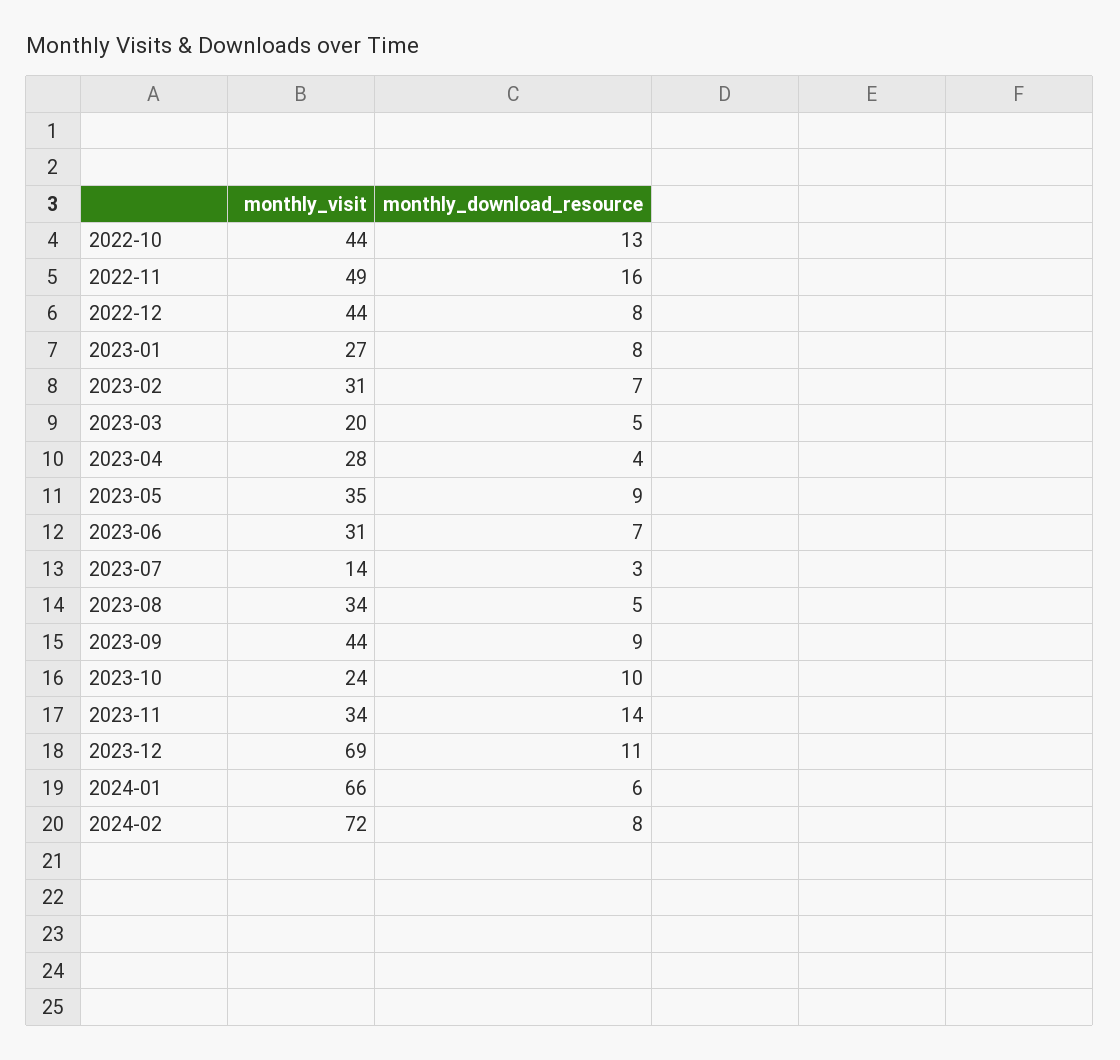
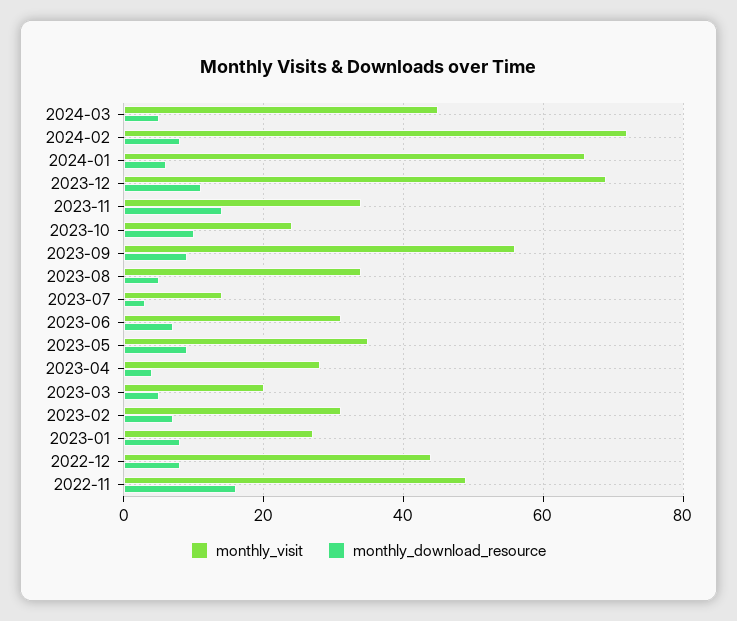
monthly_visit, 2022-10: 44 -> none
monthly_download_resource, 2022-10: 13 -> none
monthly_visit, 2023-09: 44 -> 55
monthly_visit, 2024-03: none -> 45
monthly_download_resource, 2024-03: none -> 5

